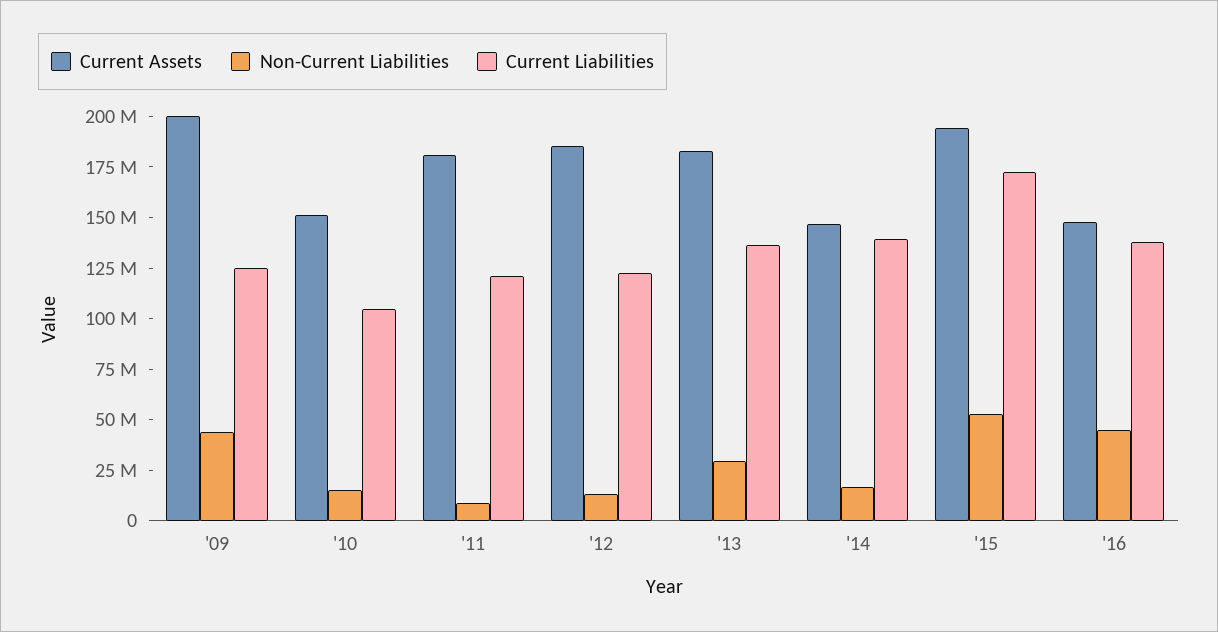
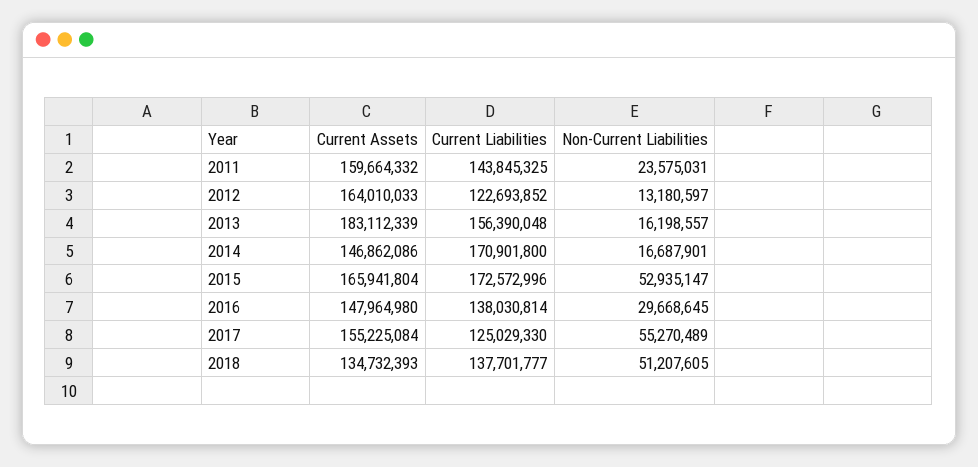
Current Assets, '09: 200000000 -> none
Non-Current Liabilities, '09: 45000000 -> none
Current Liabilities, '09: 125000000 -> none
Current Assets, '10: 150000000 -> none
Non-Current Liabilities, '10: 15000000 -> none
Current Liabilities, '10: 105000000 -> none
Current Assets, '11: 180000000 -> 159664332
Non-Current Liabilities, '11: 10000000 -> 23575031
Current Liabilities, '11: 120000000 -> 143845325
Current Assets, '12: 185000000 -> 164010033
Non-Current Liabilities, '13: 30000000 -> 16198557
Current Liabilities, '13: 135000000 -> 156390048
Current Liabilities, '14: 140000000 -> 170901800
Current Assets, '15: 195000000 -> 165941804
Non-Current Liabilities, '16: 45000000 -> 29668645
Current Assets, 2017: none -> 155225084
Current Liabilities, 2017: none -> 125029330
Non-Current Liabilities, 2017: none -> 55270489
Current Assets, 2018: none -> 134732393
Current Liabilities, 2018: none -> 137701777
Non-Current Liabilities, 2018: none -> 51207605

